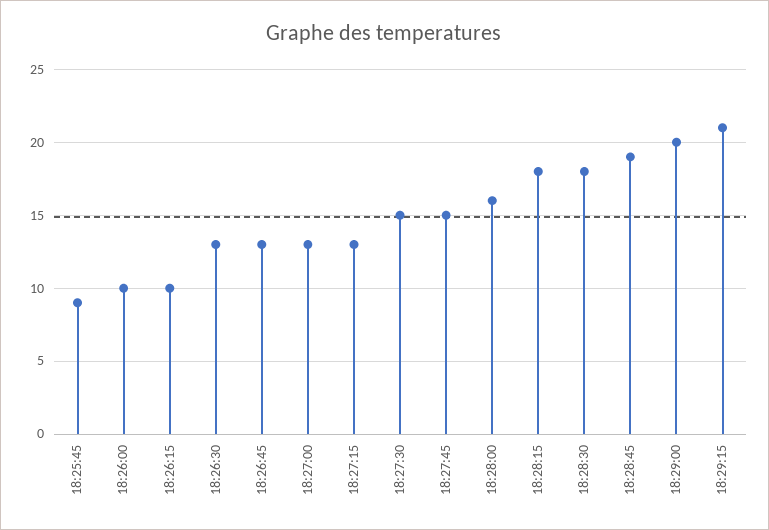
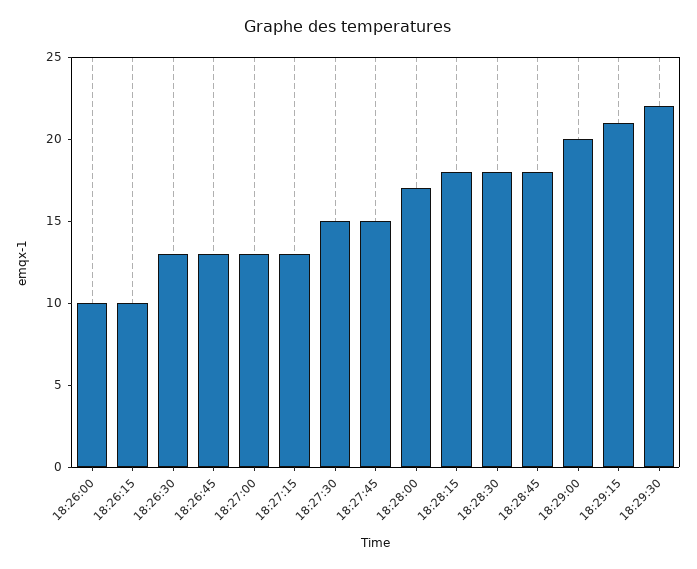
18:25:45: 9 -> none
18:28:00: 16 -> 17
18:28:45: 19 -> 18
18:29:30: none -> 22

